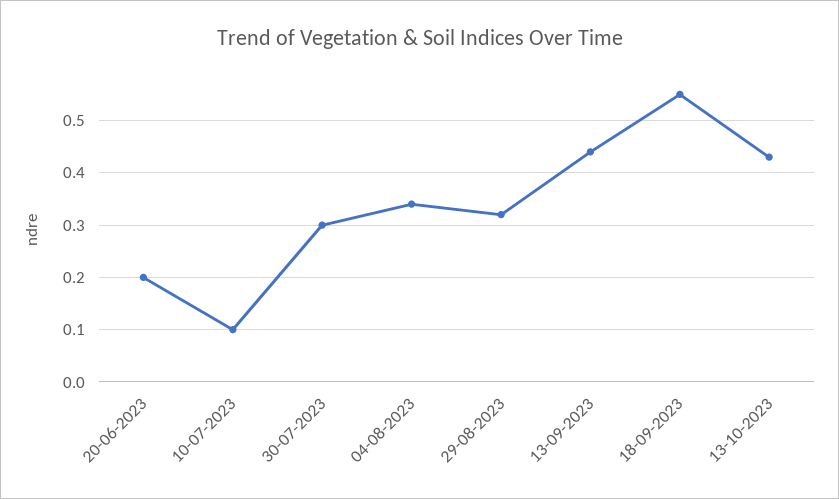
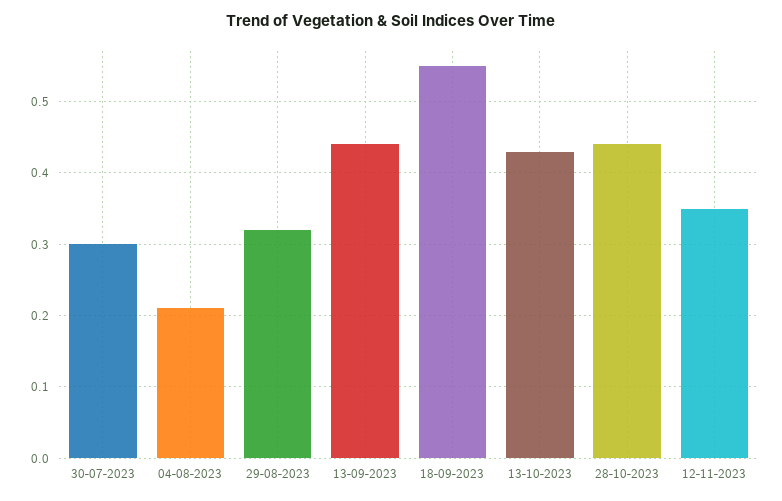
20-06-2023: 0.2 -> none
10-07-2023: 0.1 -> none
04-08-2023: 0.35 -> 0.21
28-10-2023: none -> 0.44
12-11-2023: none -> 0.35

